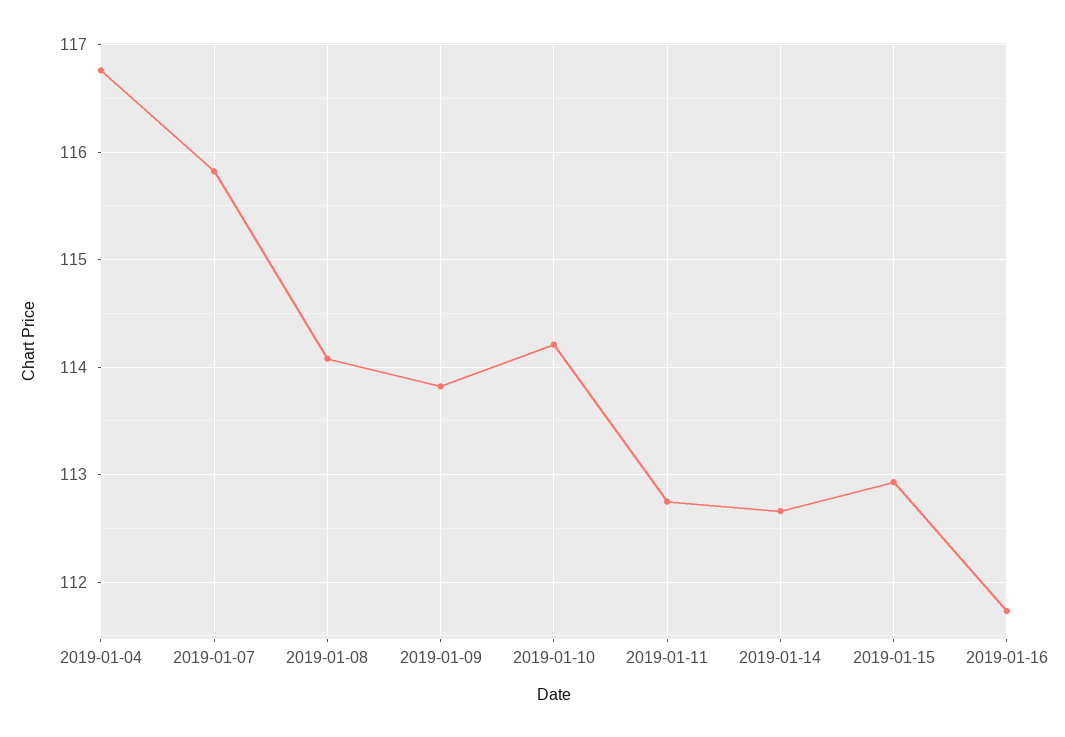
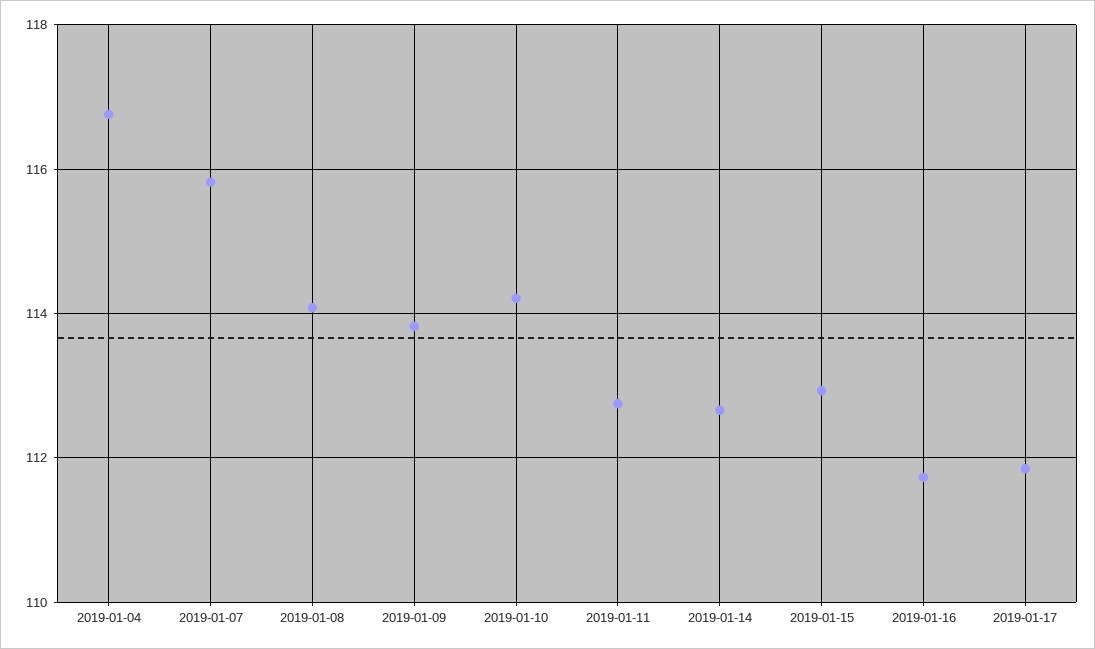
2019-01-17: none -> 111.8

